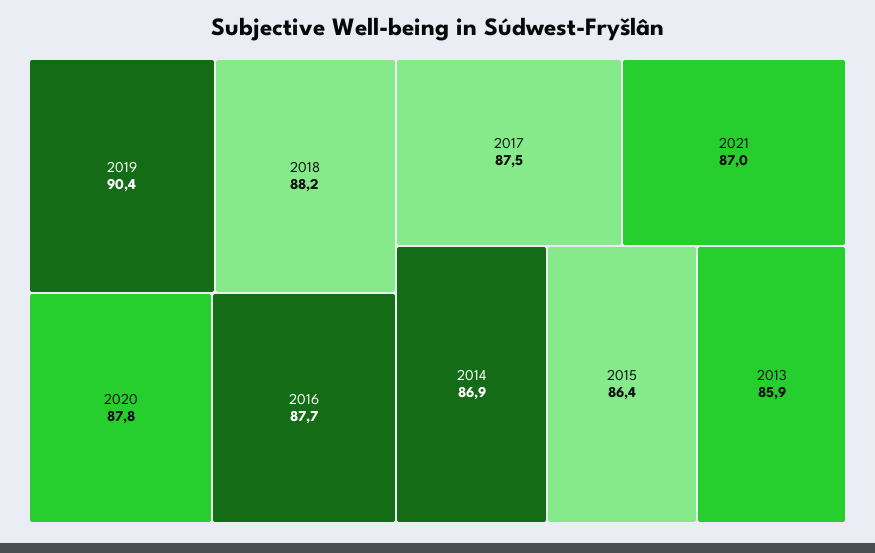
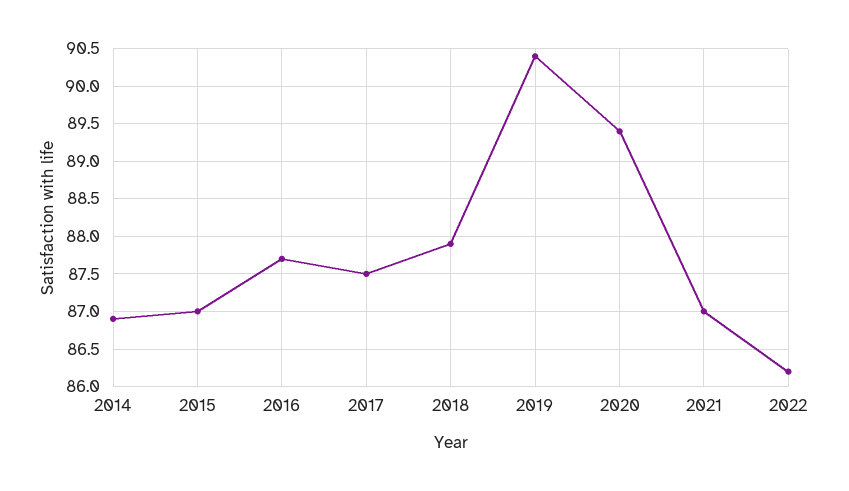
2018: 88.2 -> 87.9
2020: 87.8 -> 89.4
2015: 86.4 -> 87
2013: 85.9 -> none
2022: none -> 86.2

